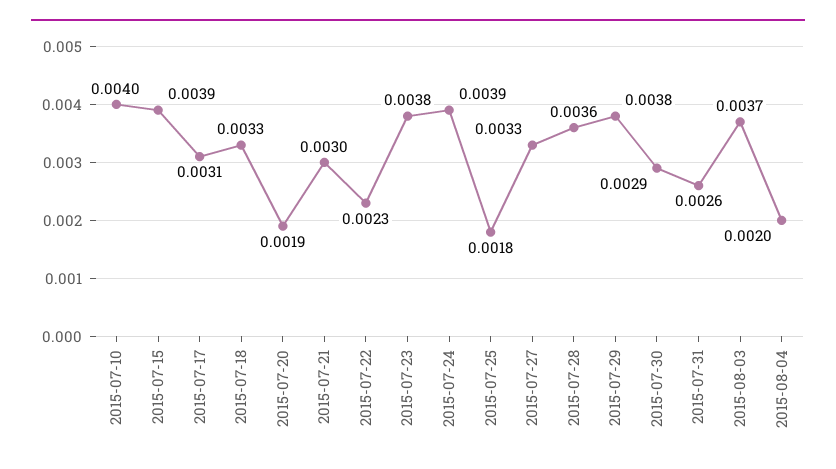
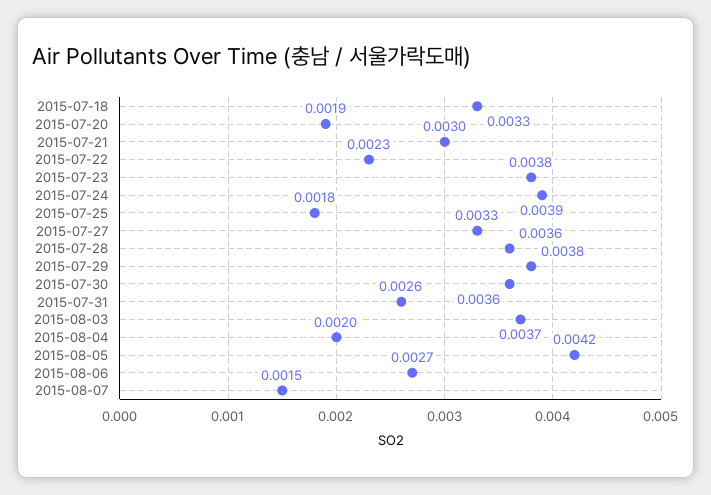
2015-07-10: 0.004 -> none
2015-07-15: 0.0039 -> none
2015-07-17: 0.0031 -> none
2015-07-30: 0.0029 -> 0.0036
2015-08-05: none -> 0.0042
2015-08-06: none -> 0.0027
2015-08-07: none -> 0.0015

